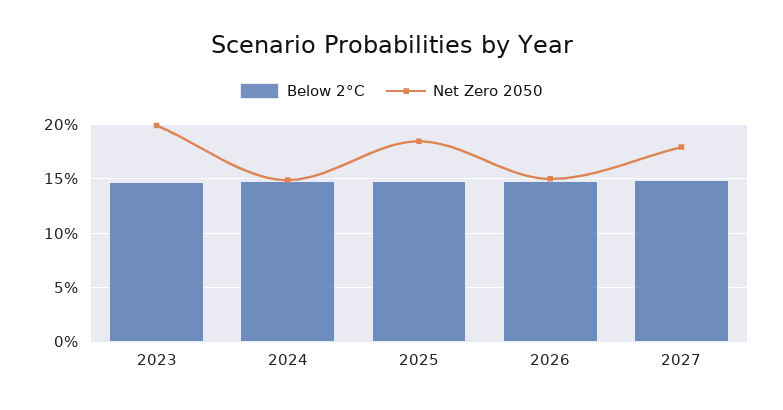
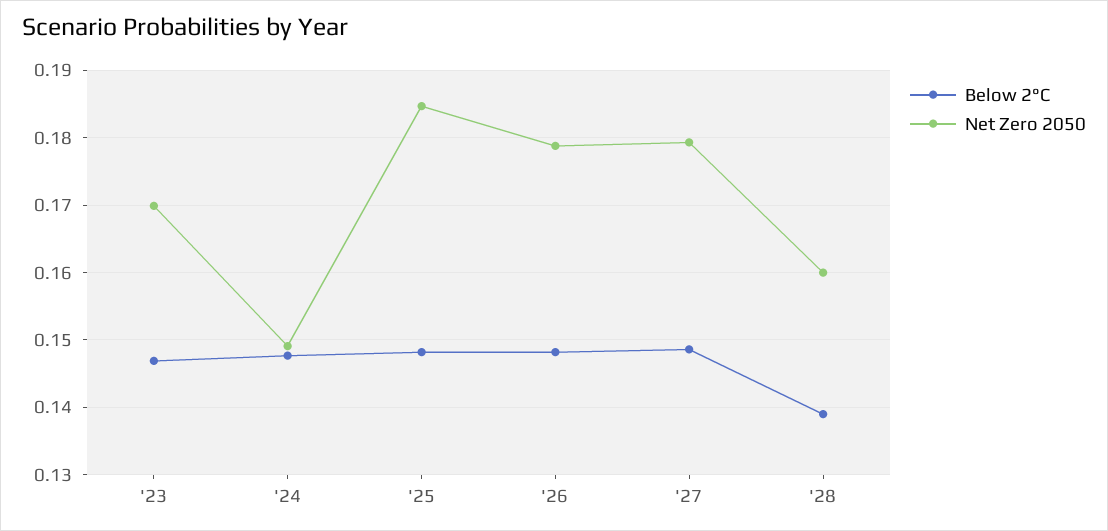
Net Zero 2050, 2023: 0.2 -> 0.17
Net Zero 2050, 2026: 0.15 -> 0.179
Below 2°C, '28: none -> 0.139
Net Zero 2050, '28: none -> 0.16

